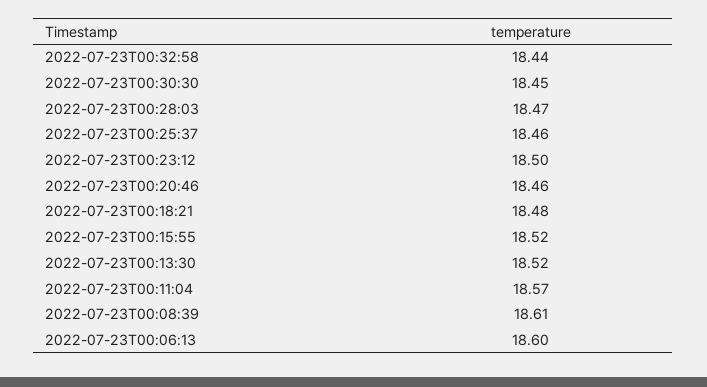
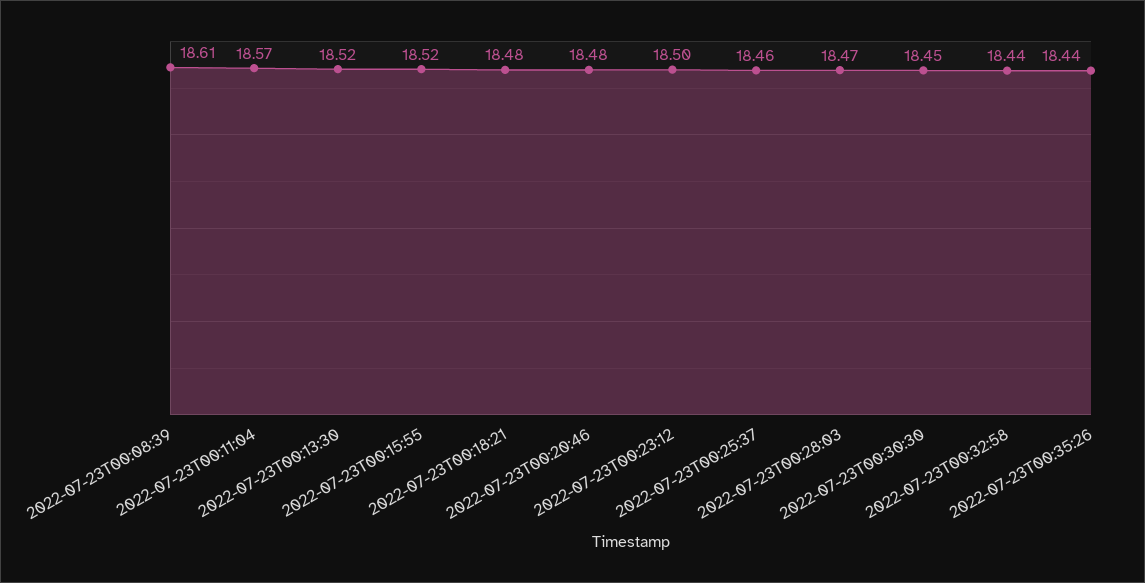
2022-07-23T00:20:46: 18.46 -> 18.48
2022-07-23T00:06:13: 18.6 -> none
2022-07-23T00:35:26: none -> 18.44

